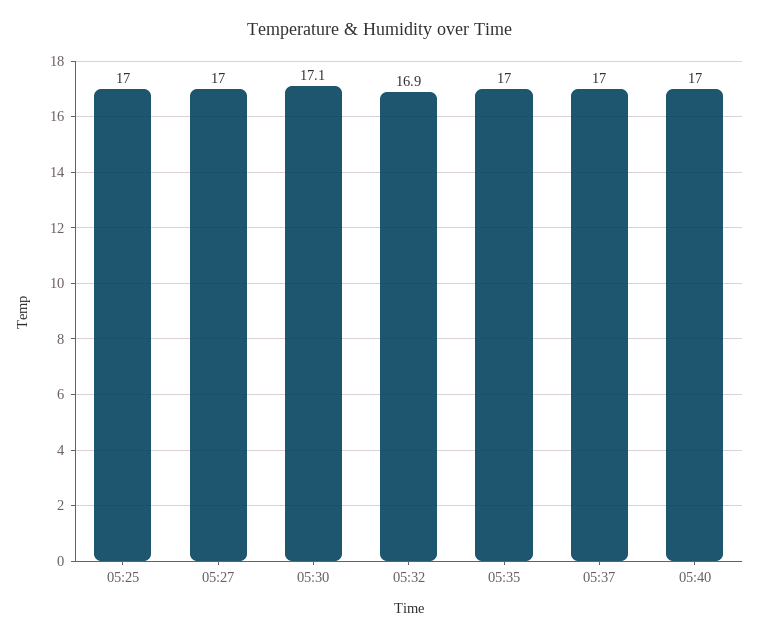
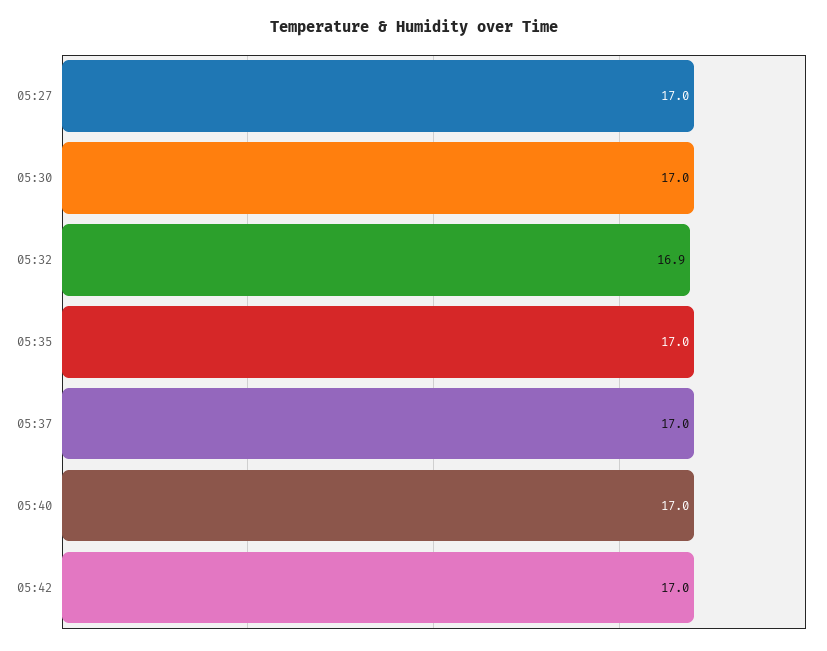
05:25: 17 -> none
05:30: 17.1 -> 17
05:42: none -> 17

